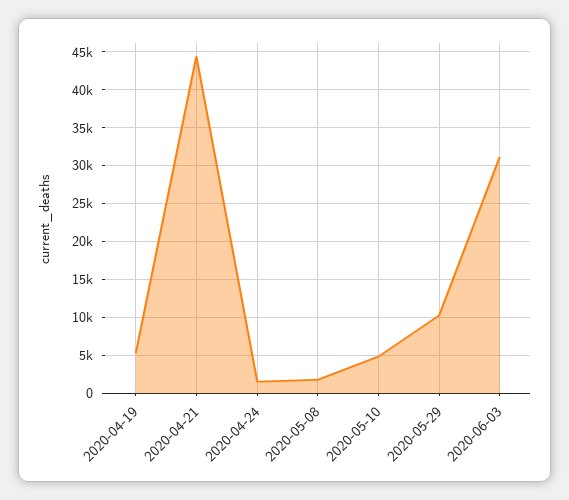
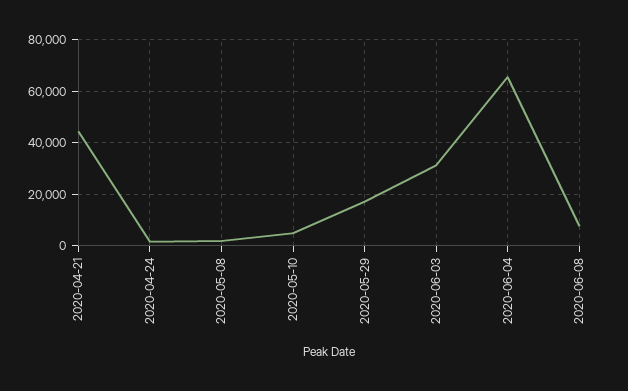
2020-04-19: 5000 -> none
2020-05-29: 10000 -> 17500
2020-06-04: none -> 65000
2020-06-08: none -> 7500

